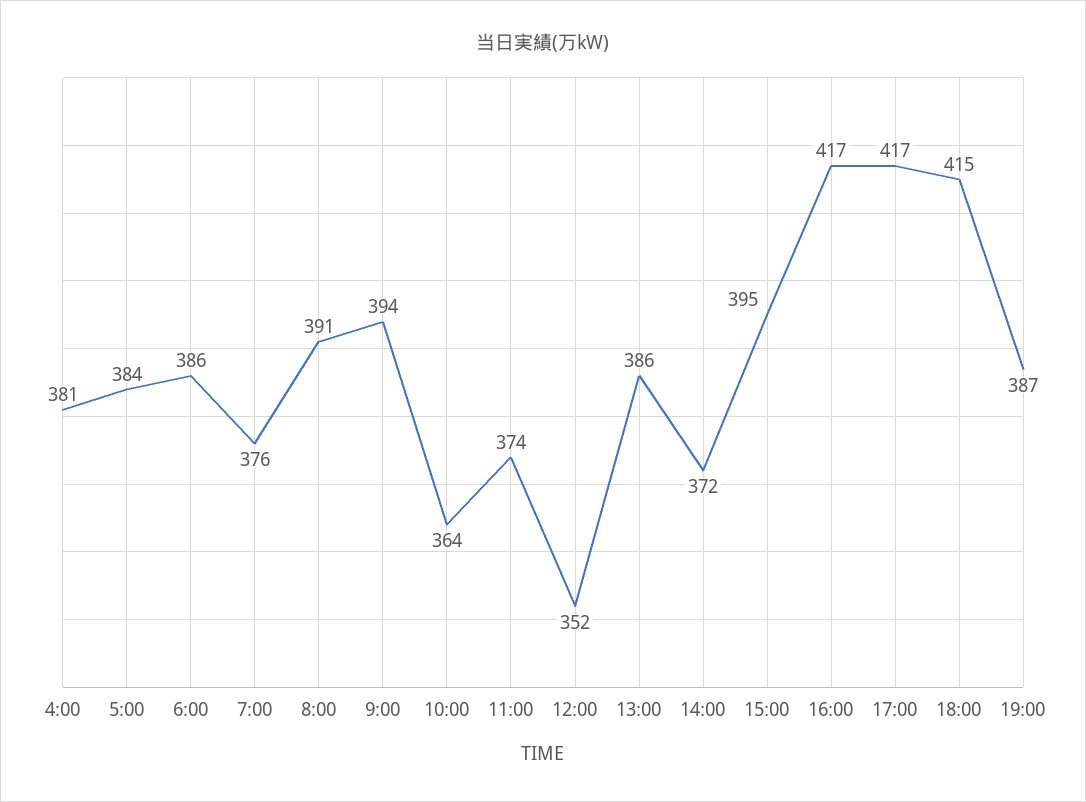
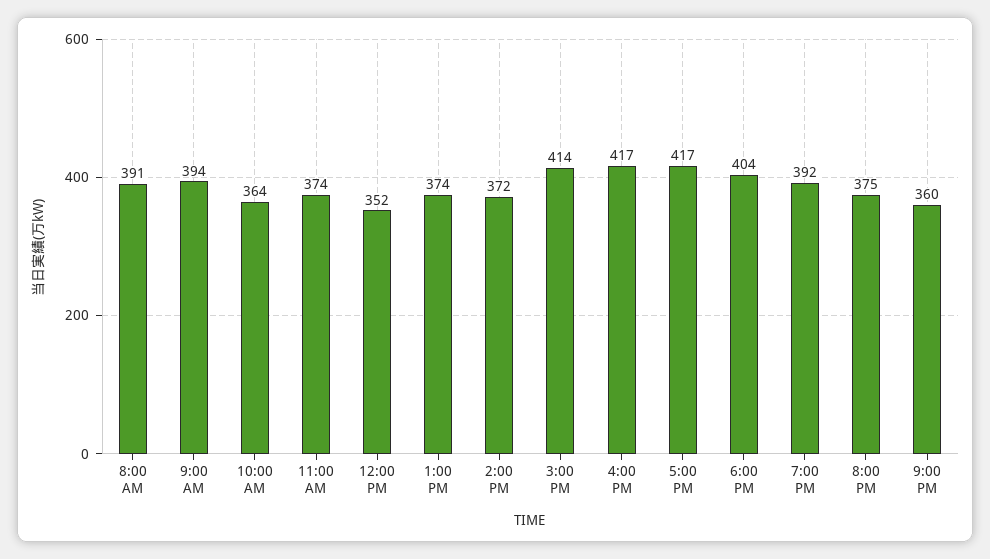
4:00: 381 -> none
5:00: 384 -> none
6:00: 386 -> none
7:00: 376 -> none
13:00: 386 -> 374
15:00: 395 -> 414
18:00: 415 -> 404
19:00: 387 -> 392
8:00 PM: none -> 375
9:00 PM: none -> 360

